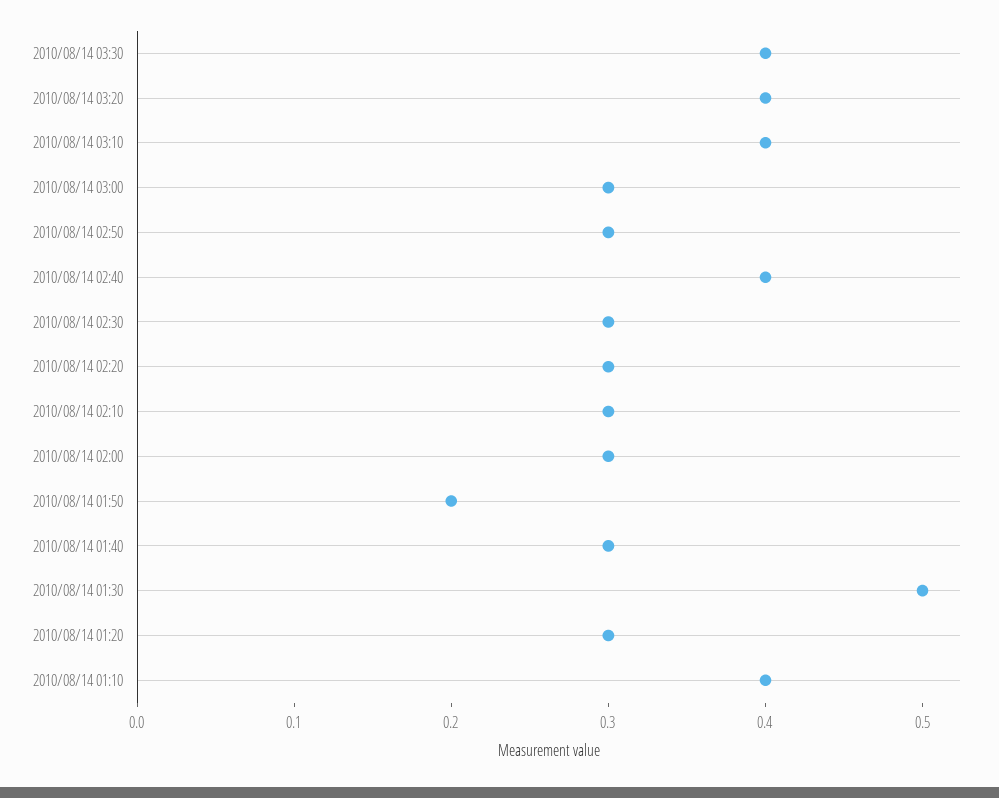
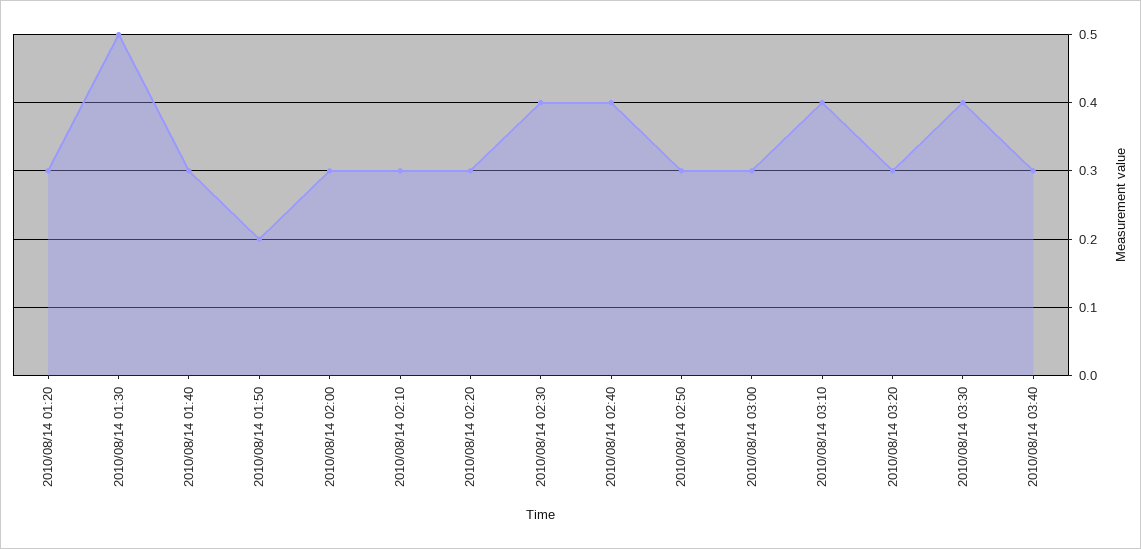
2010/08/14 03:20: 0.4 -> 0.3
2010/08/14 02:30: 0.3 -> 0.4
2010/08/14 01:10: 0.4 -> none
2010/08/14 03:40: none -> 0.3

